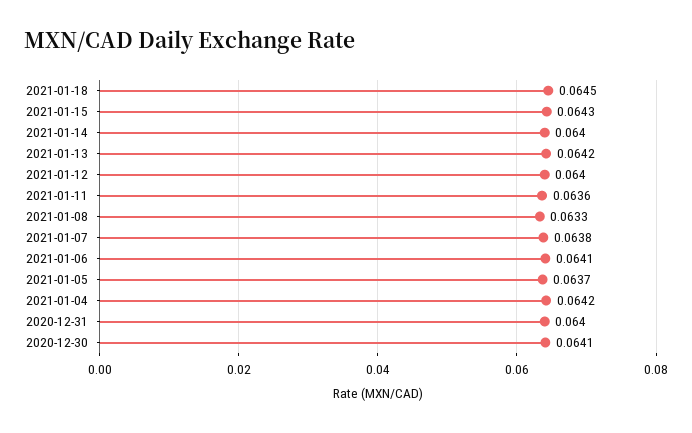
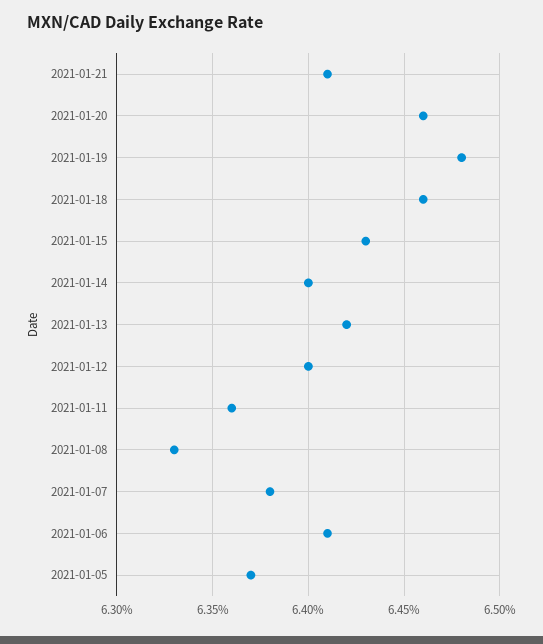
2021-01-18: 0.0645 -> 0.0646
2021-01-04: 0.0642 -> none
2020-12-31: 0.064 -> none
2020-12-30: 0.0641 -> none
2021-01-21: none -> 0.0641
2021-01-20: none -> 0.0646
2021-01-19: none -> 0.0648

